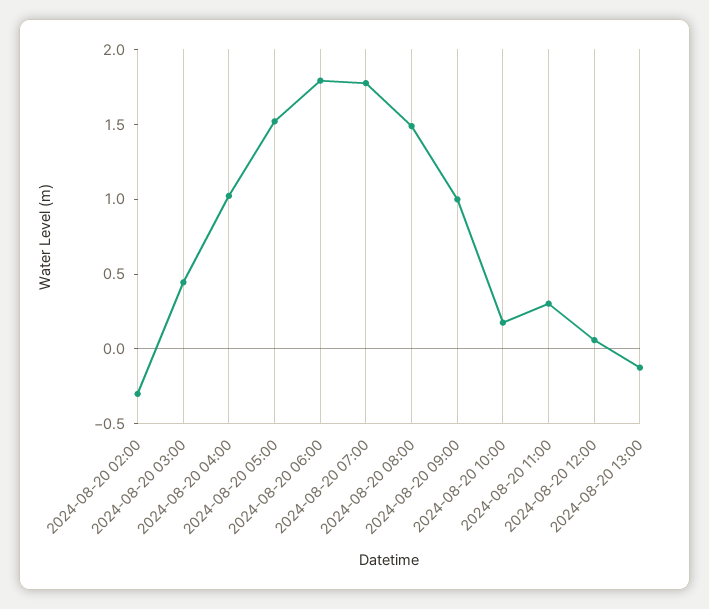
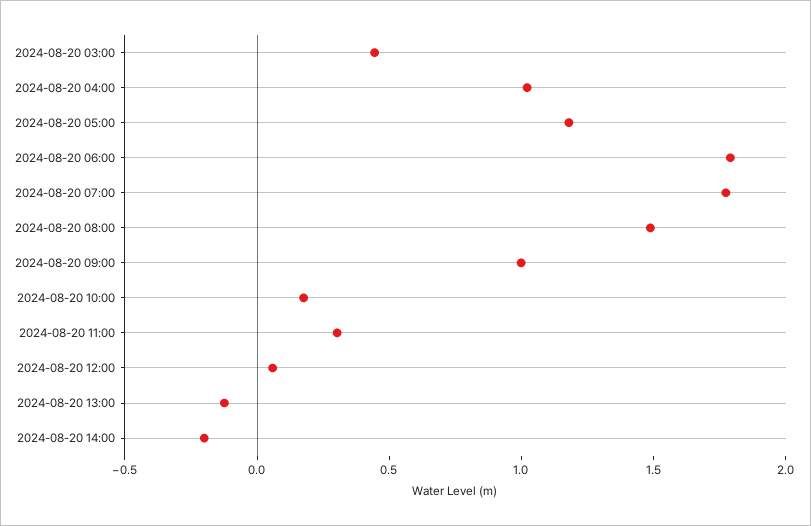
2024-08-20 02:00: -0.3 -> none
2024-08-20 05:00: 1.5 -> 1.2
2024-08-20 14:00: none -> -0.2

